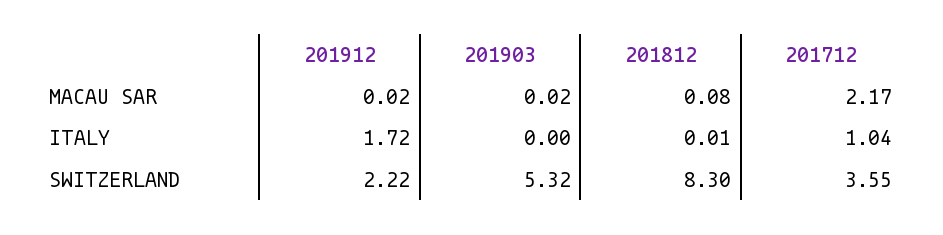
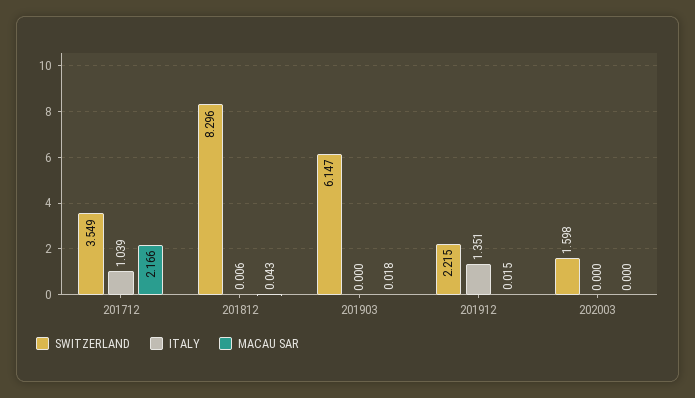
MACAU SAR, 201812: 0.08 -> 0.043
ITALY, 201912: 1.72 -> 1.351
SWITZERLAND, 201903: 5.32 -> 6.147
SWITZERLAND, 202003: none -> 1.598
ITALY, 202003: none -> 0
MACAU SAR, 202003: none -> 0

